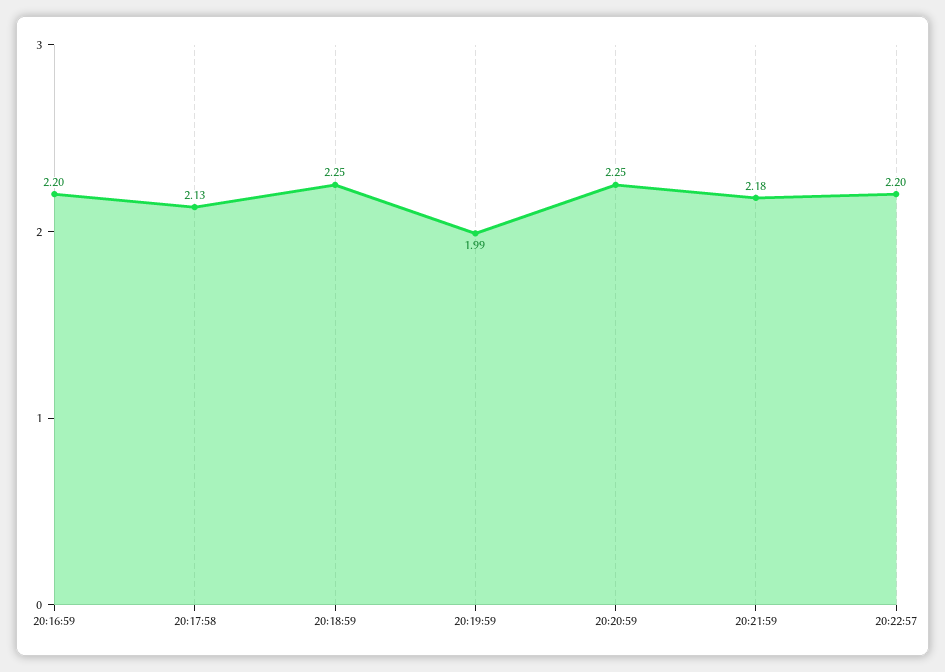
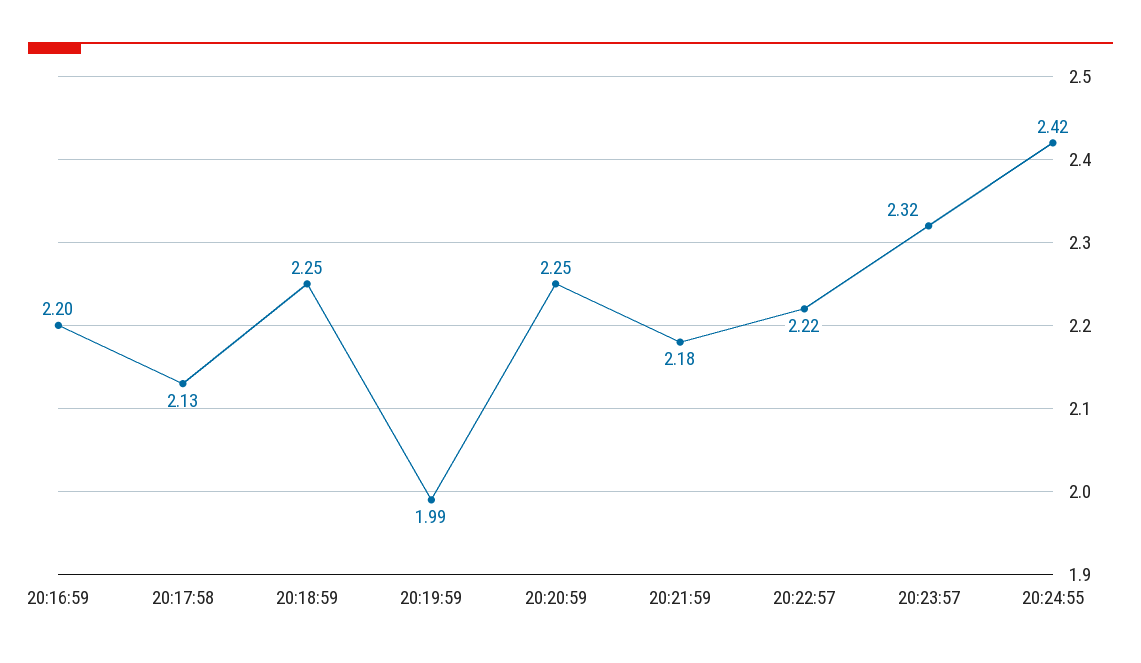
20:22:57: 2.2 -> 2.22
20:23:57: none -> 2.32
20:24:55: none -> 2.42

